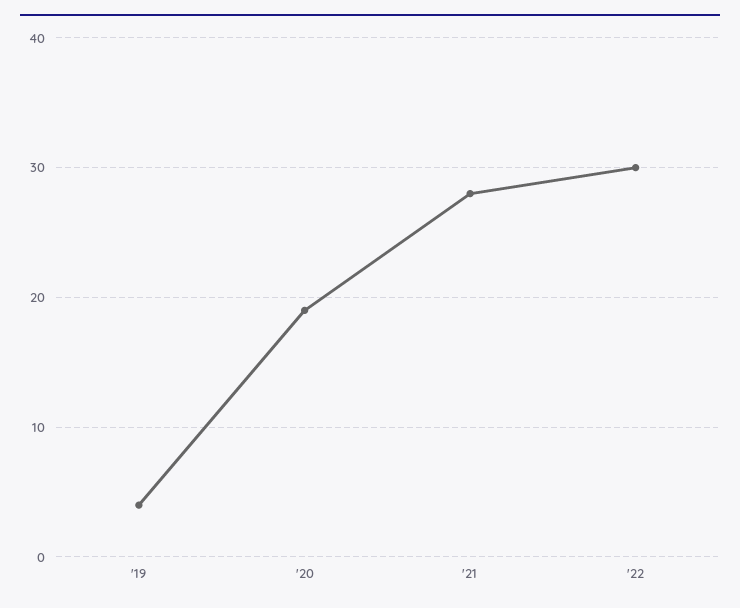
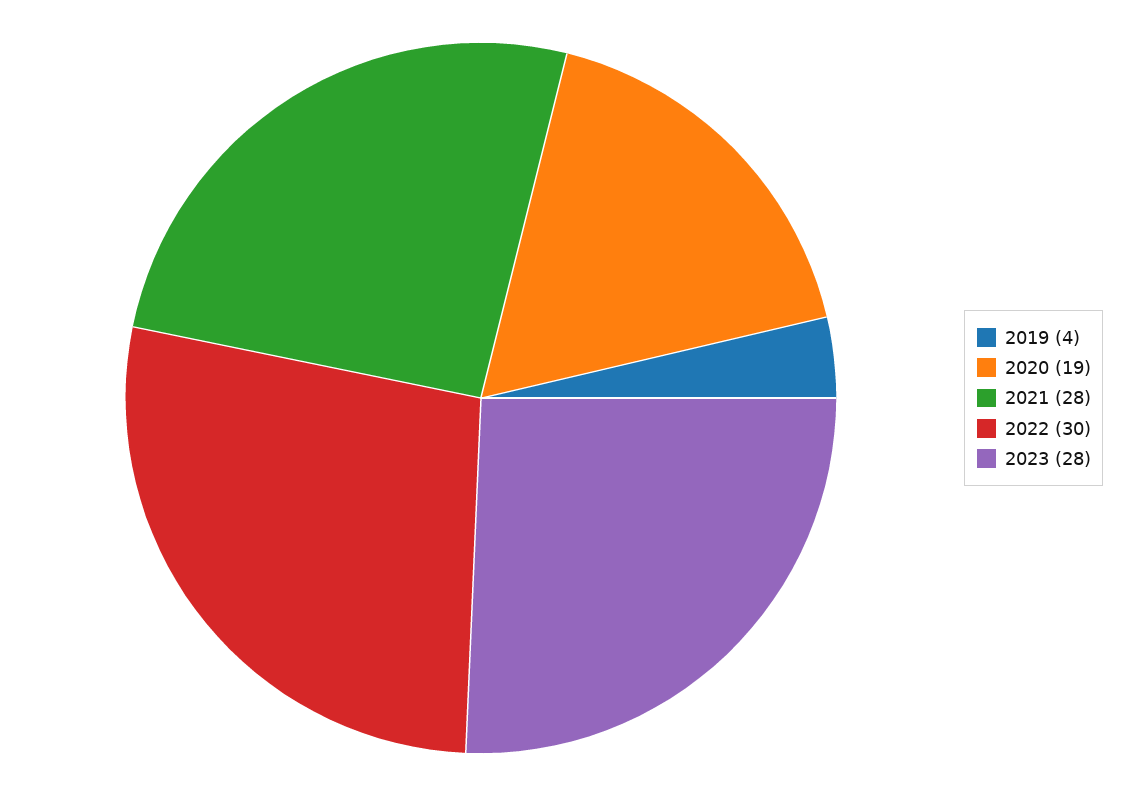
2023: none -> 28

